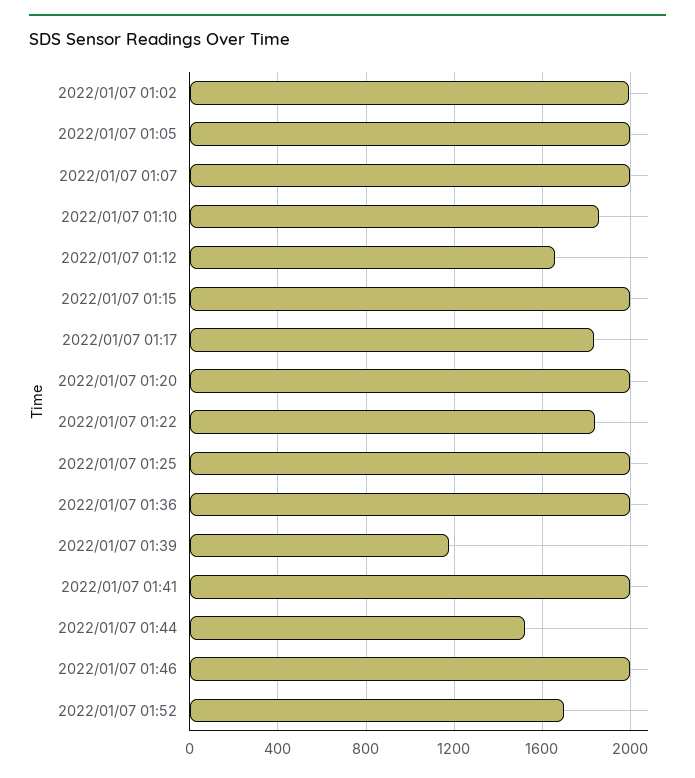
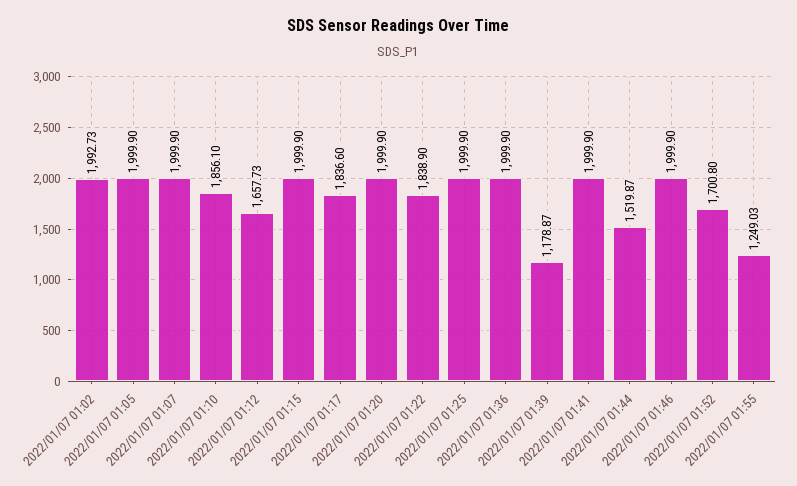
2022/01/07 01:55: none -> 1249.03

